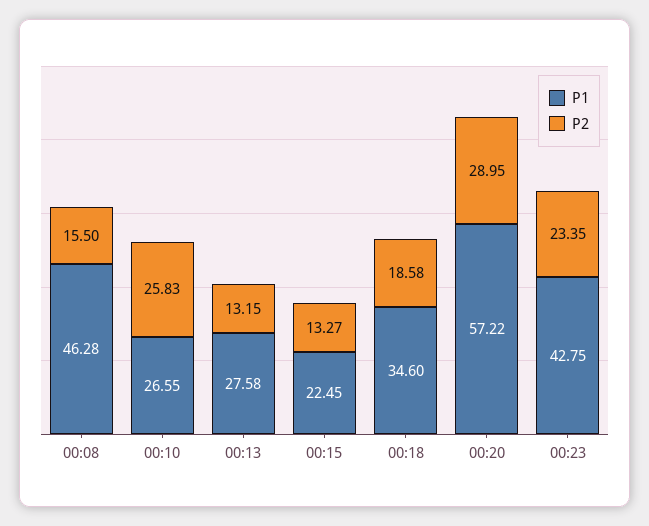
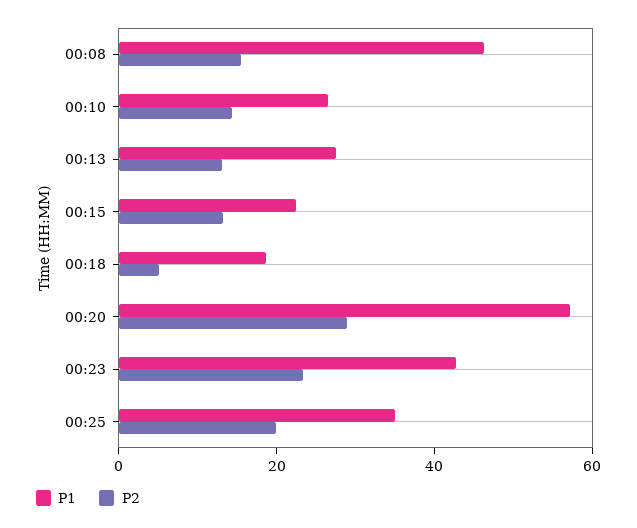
P2, 00:10: 25.83 -> 15
P1, 00:18: 34.6 -> 20
P2, 00:18: 18.58 -> 5
P1, 00:25: none -> 35
P2, 00:25: none -> 20

